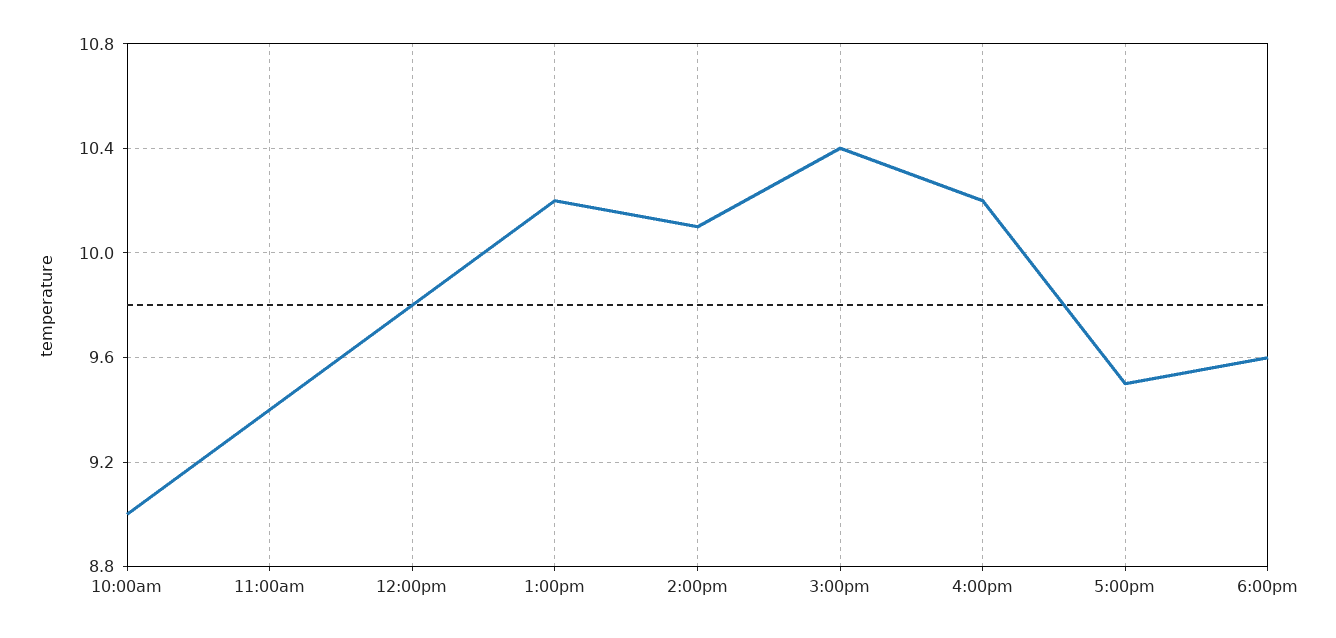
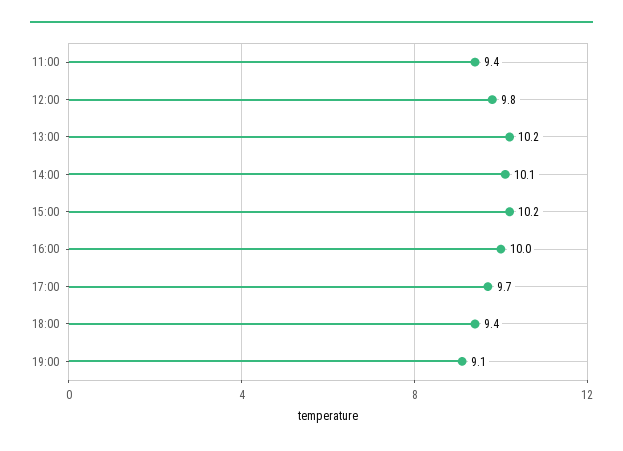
10:00am: 9 -> none
3:00pm: 10.4 -> 10.2
4:00pm: 10.2 -> 10
5:00pm: 9.5 -> 9.7
6:00pm: 9.6 -> 9.4
19:00: none -> 9.1

